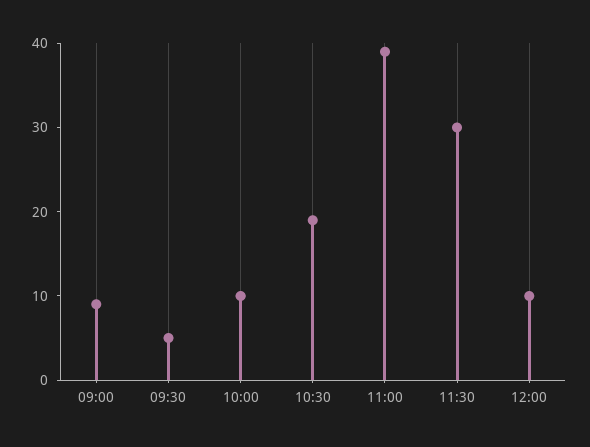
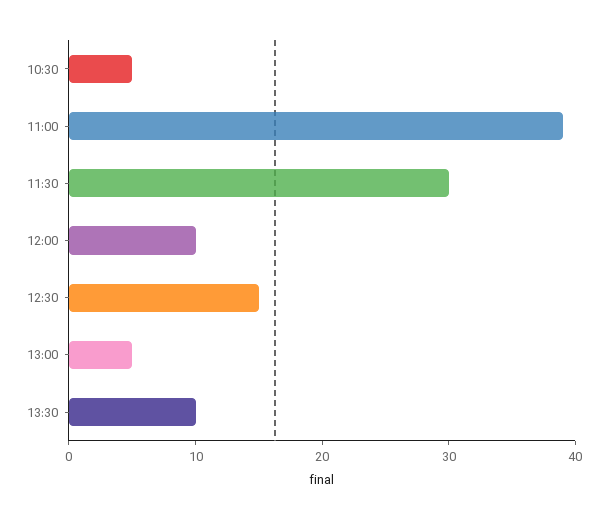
09:00: 9 -> none
09:30: 5 -> none
10:00: 10 -> none
10:30: 19 -> 5
12:30: none -> 15
13:00: none -> 5
13:30: none -> 10

